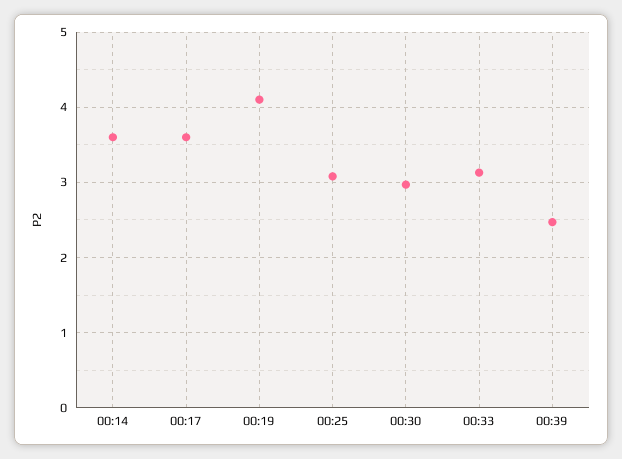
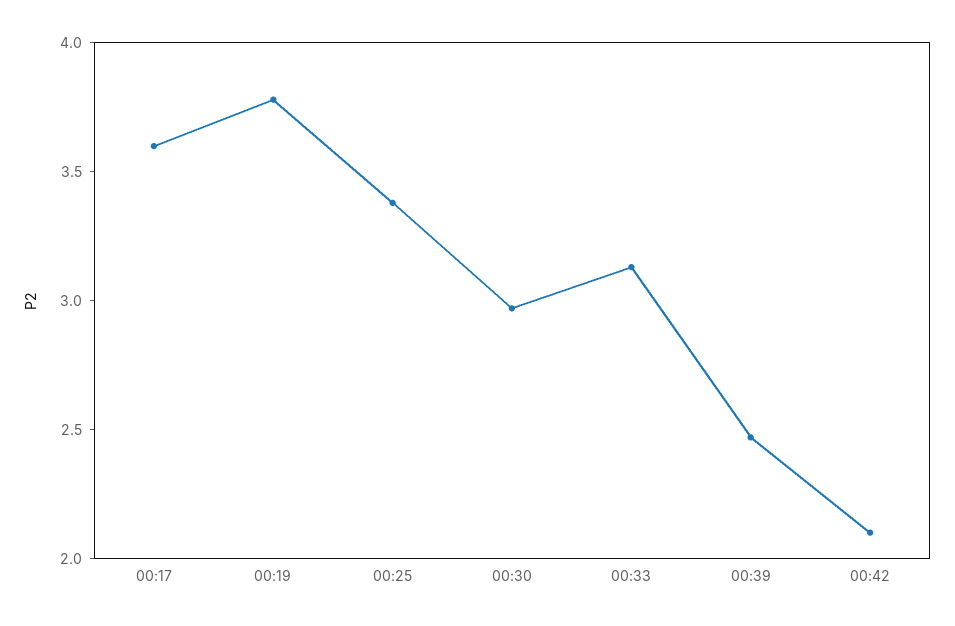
00:14: 3.6 -> none
00:19: 4.1 -> 3.8
00:25: 3.1 -> 3.4
00:42: none -> 2.1

